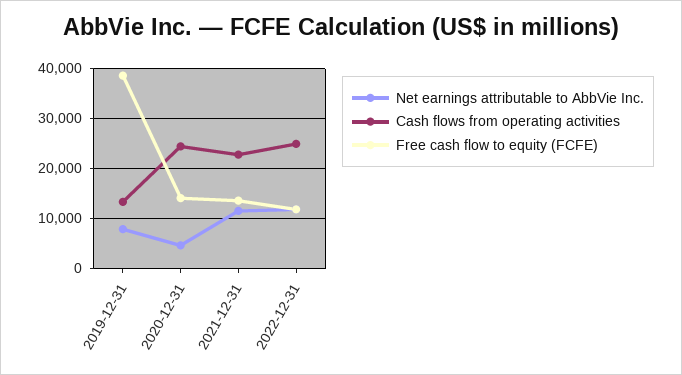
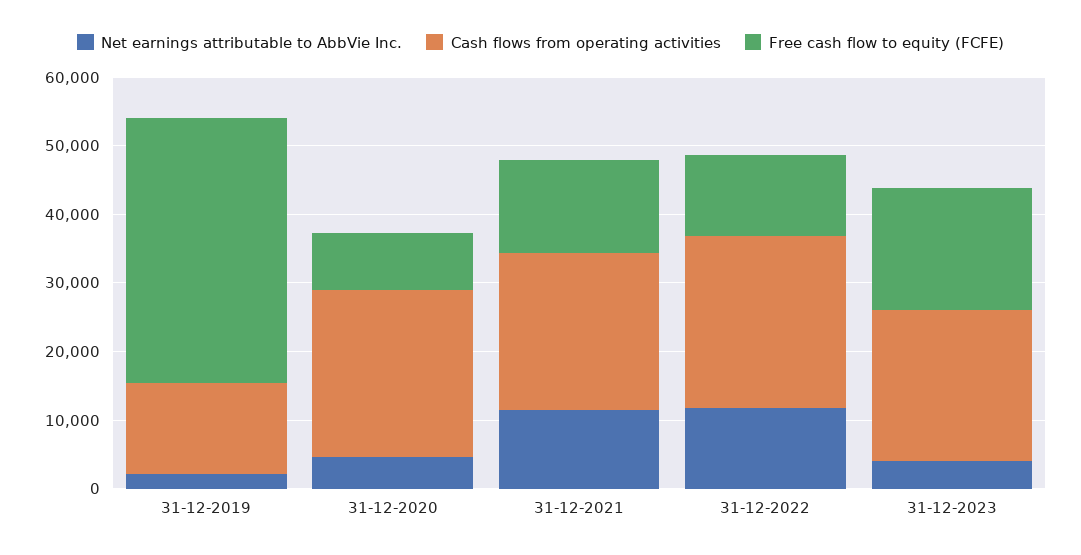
Net earnings attributable to AbbVie Inc., 2019-12-31: 8000 -> 2000
Free cash flow to equity (FCFE), 2020-12-31: 14000 -> 8000
Net earnings attributable to AbbVie Inc., 31-12-2023: none -> 4000
Cash flows from operating activities, 31-12-2023: none -> 22000
Free cash flow to equity (FCFE), 31-12-2023: none -> 18000

